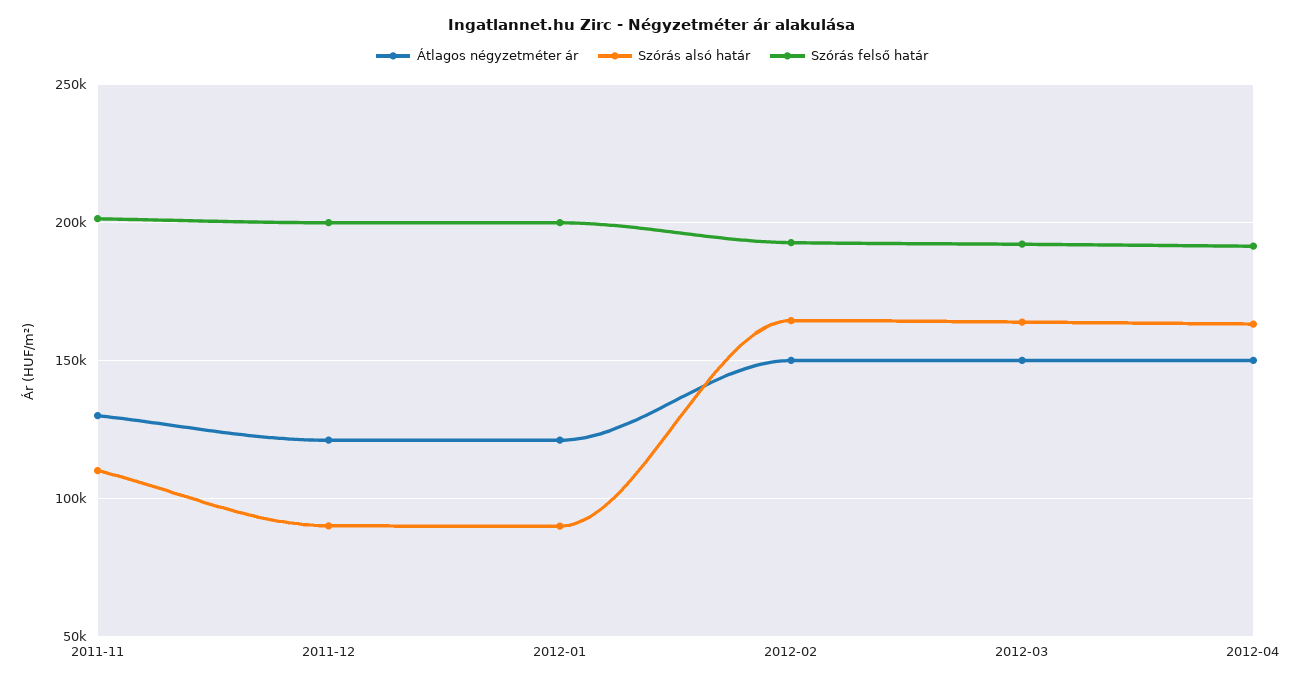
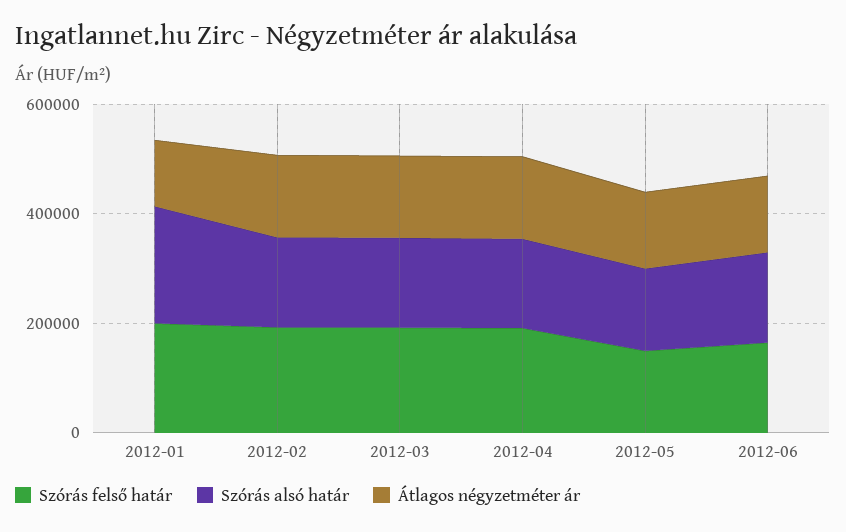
Átlagos négyzetméter ár, 2011-11: 130000 -> none
Szórás alsó határ, 2011-11: 110000 -> none
Szórás felső határ, 2011-11: 200000 -> none
Átlagos négyzetméter ár, 2011-12: 120000 -> none
Szórás alsó határ, 2011-12: 90000 -> none
Szórás felső határ, 2011-12: 200000 -> none
Szórás alsó határ, 2012-01: 90000 -> 200000
Szórás felső határ, 2012-05: none -> 150000
Szórás alsó határ, 2012-05: none -> 150000
Átlagos négyzetméter ár, 2012-05: none -> 150000
Szórás felső határ, 2012-06: none -> 150000
Szórás alsó határ, 2012-06: none -> 150000
Átlagos négyzetméter ár, 2012-06: none -> 150000

